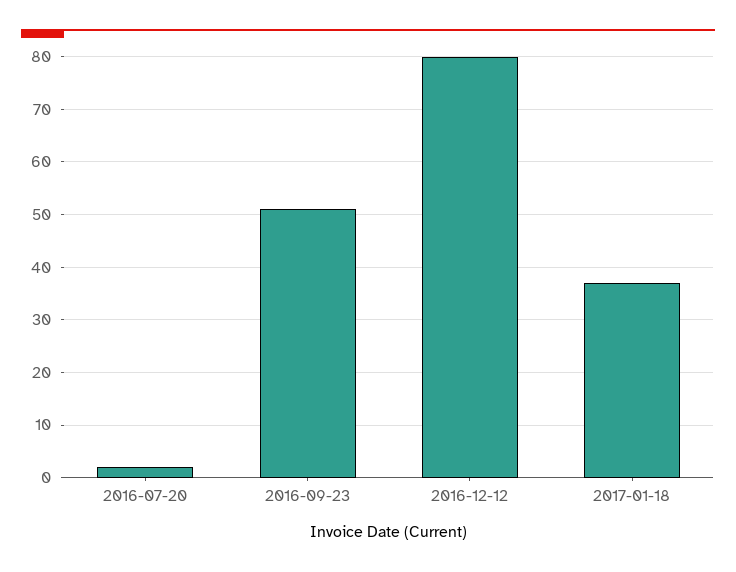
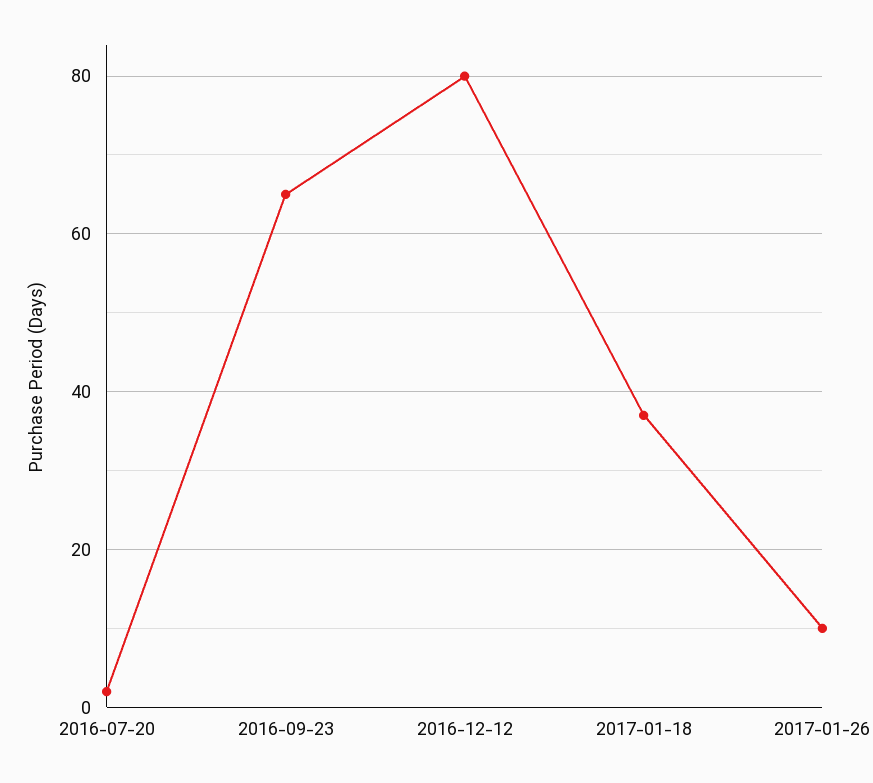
2016-09-23: 50 -> 65
2017-01-26: none -> 10

